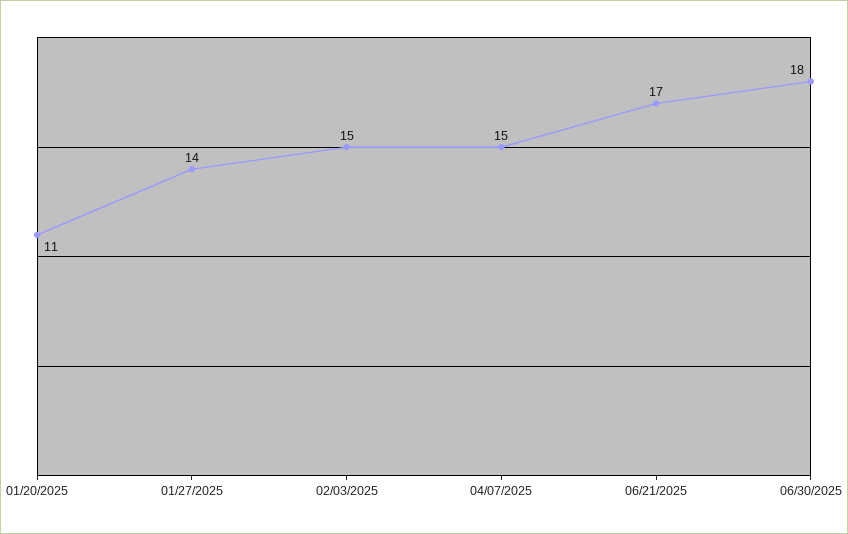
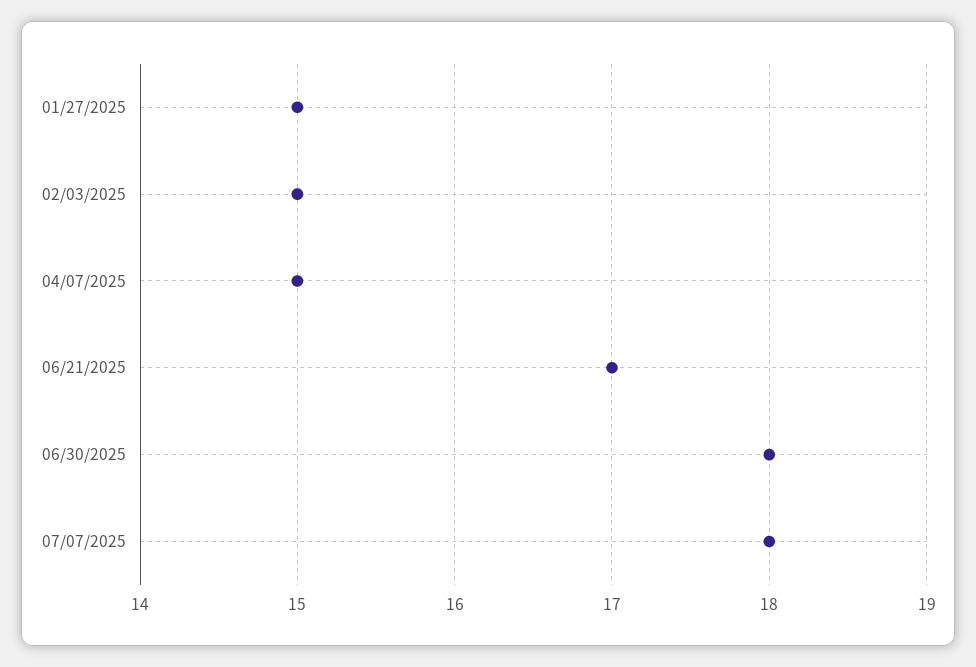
01/20/2025: 11 -> none
01/27/2025: 14 -> 15
07/07/2025: none -> 18

